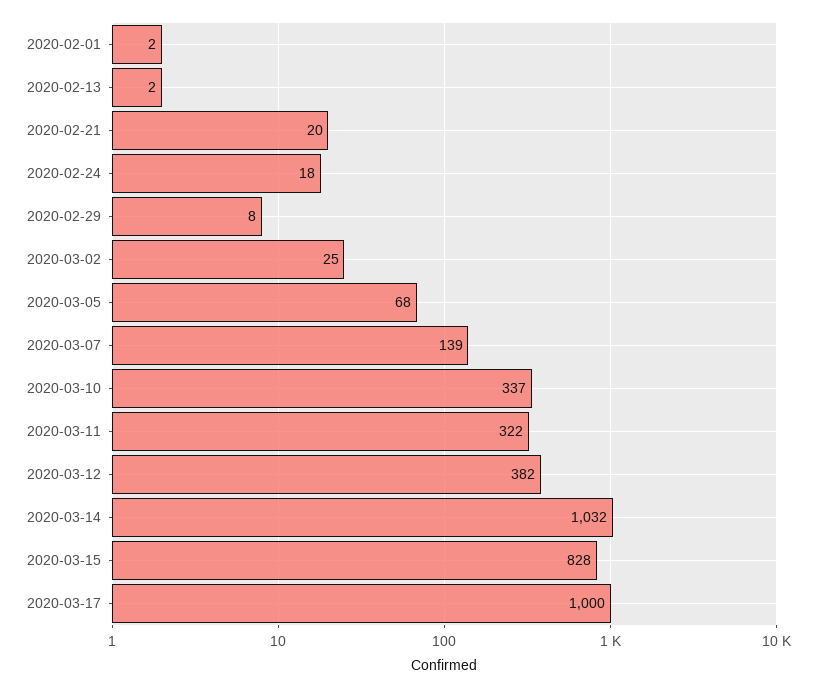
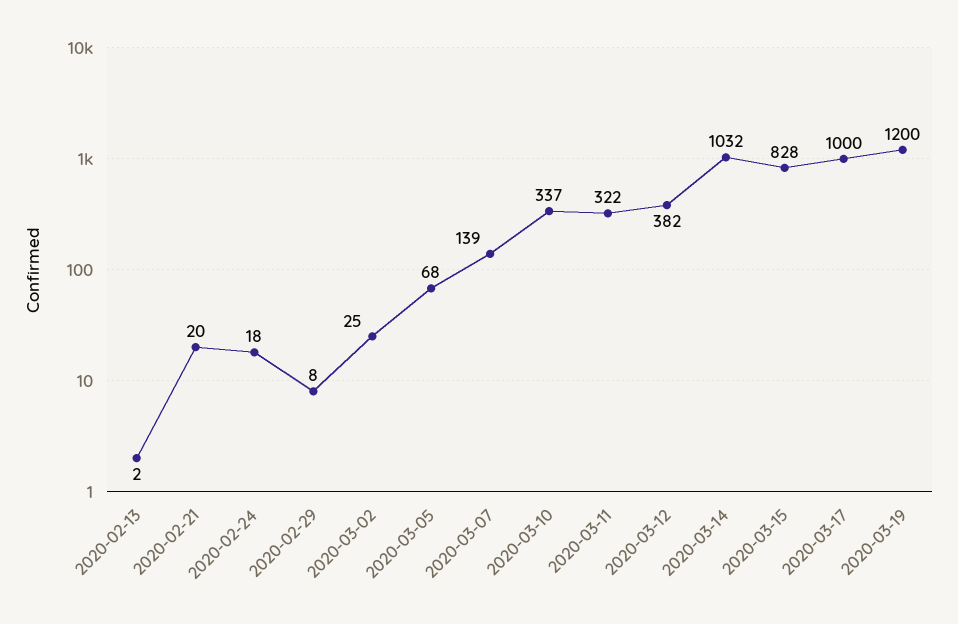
2020-02-01: 2 -> none
2020-03-19: none -> 1200

